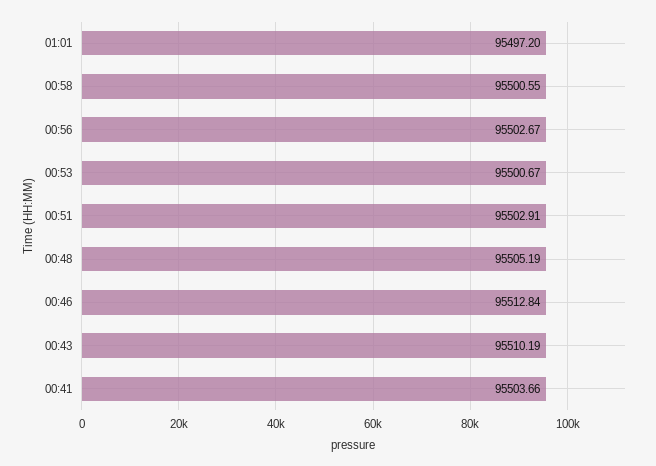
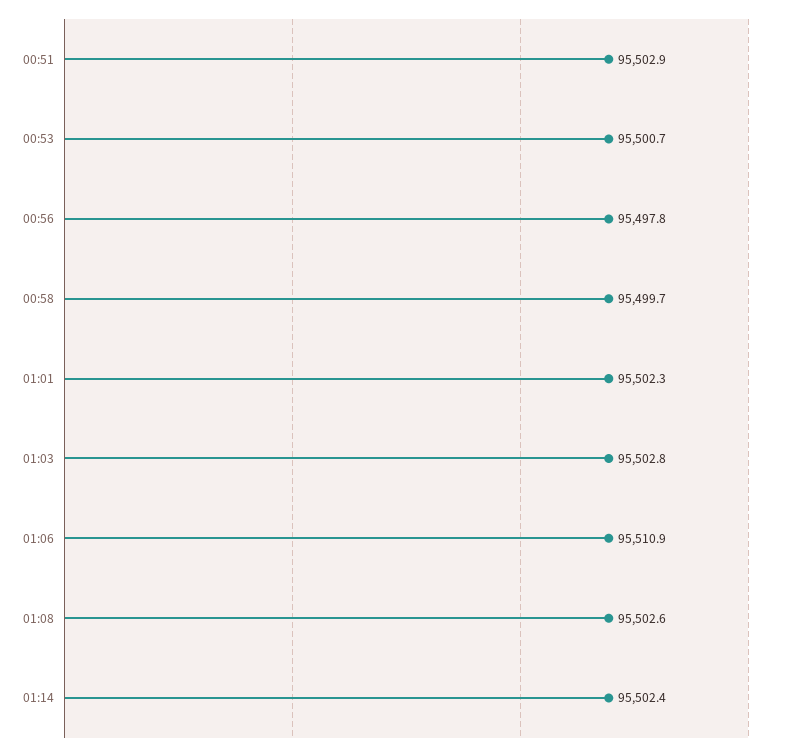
01:01: 95497.2 -> 95502.3
00:58: 95500.55 -> 95499.7
00:56: 95502.67 -> 95497.8
00:48: 95505.19 -> none
00:46: 95512.84 -> none
00:43: 95510.19 -> none
00:41: 95503.66 -> none
01:03: none -> 95502.8
01:06: none -> 95510.9
01:08: none -> 95502.6
01:14: none -> 95502.4

